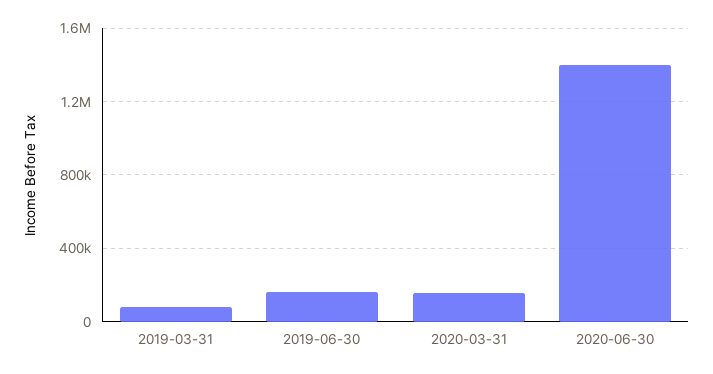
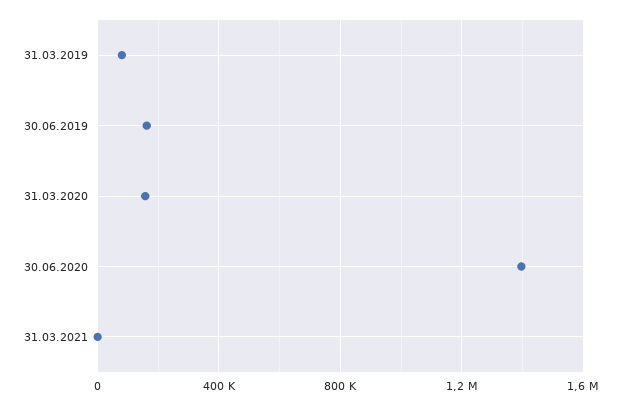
31.03.2021: none -> 0

